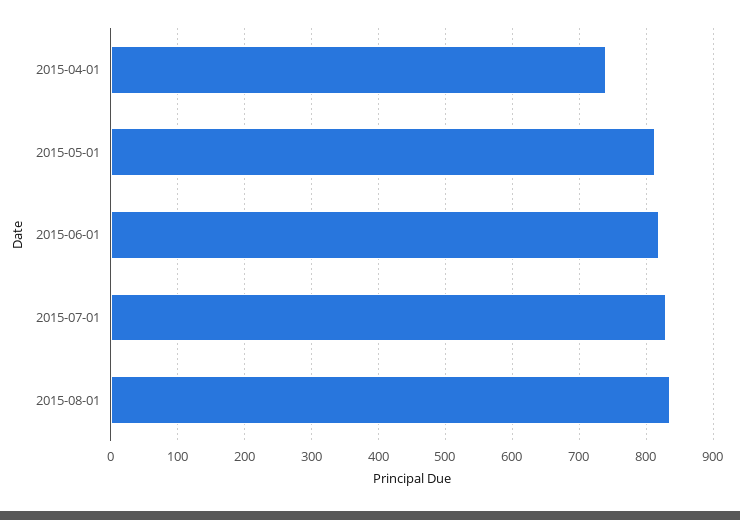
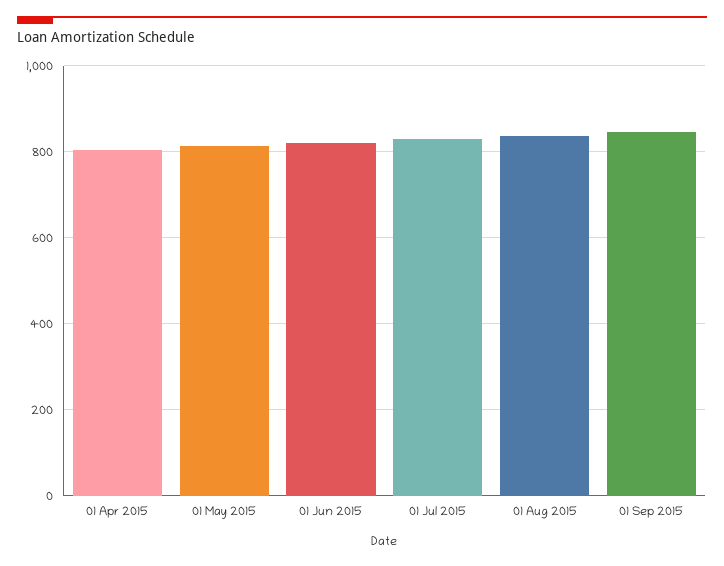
2015-04-01: 740 -> 800
01 Sep 2015: none -> 840

